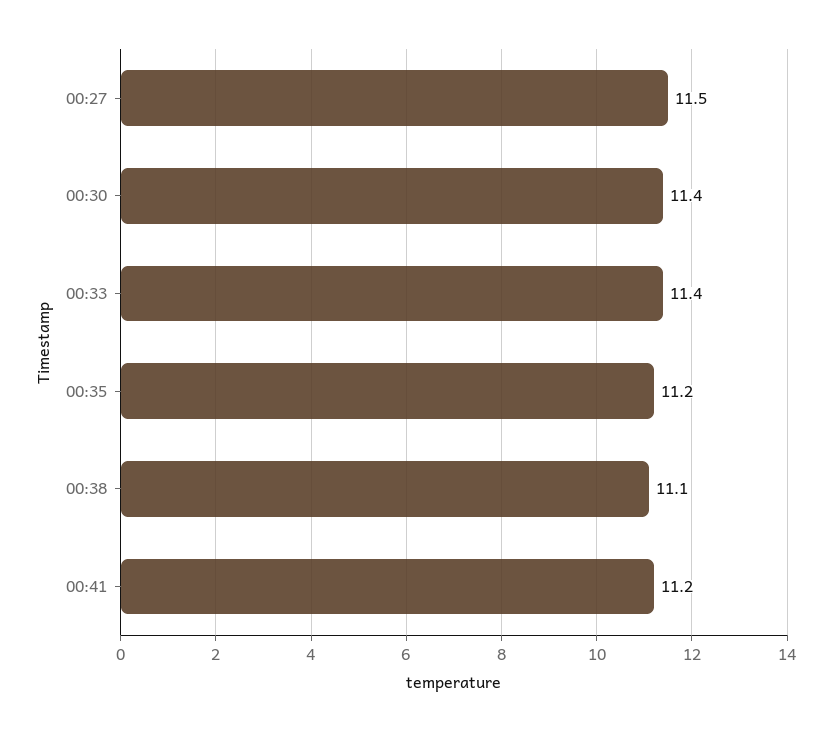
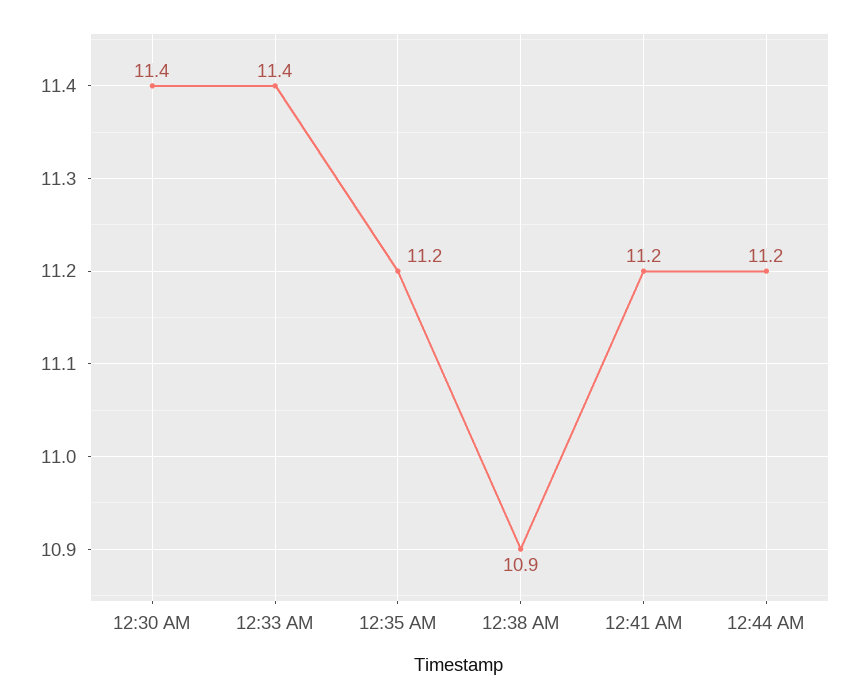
00:27: 11.5 -> none
00:38: 11.1 -> 10.9
12:44 AM: none -> 11.2

